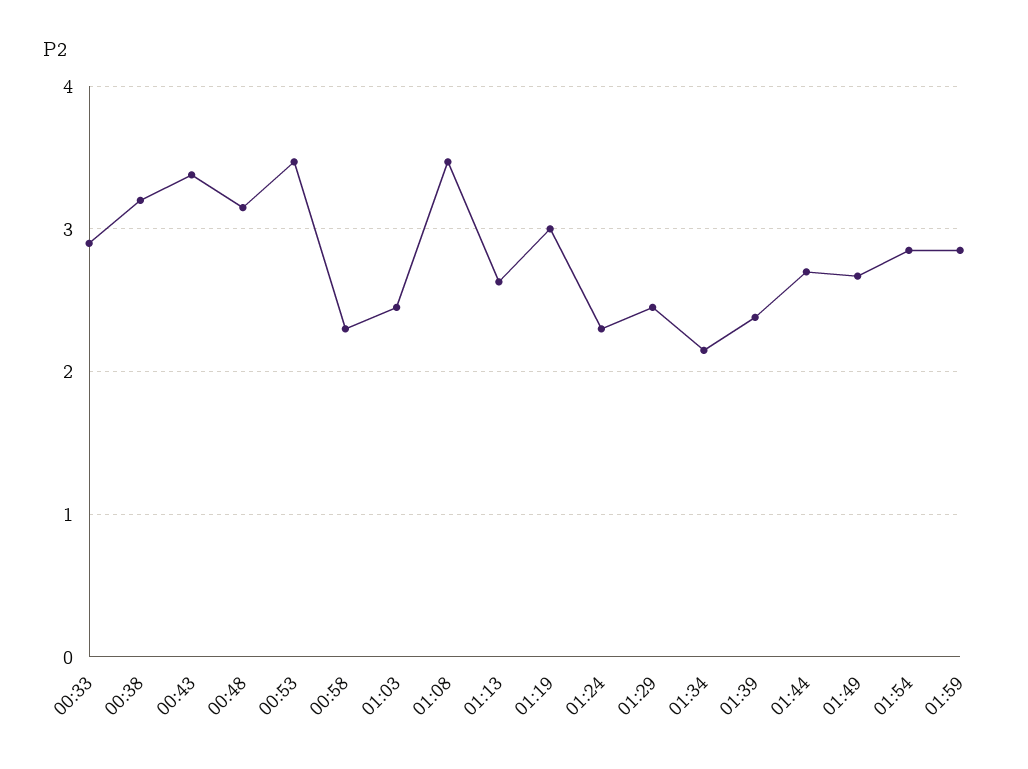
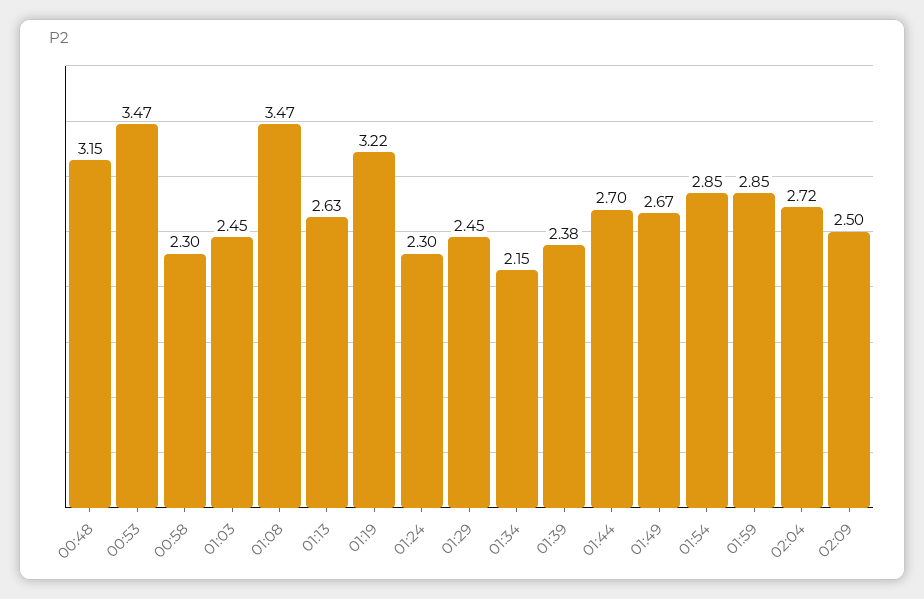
00:33: 2.9 -> none
00:38: 3.2 -> none
00:43: 3.4 -> none
01:19: 3 -> 3.22
02:04: none -> 2.72
02:09: none -> 2.5

